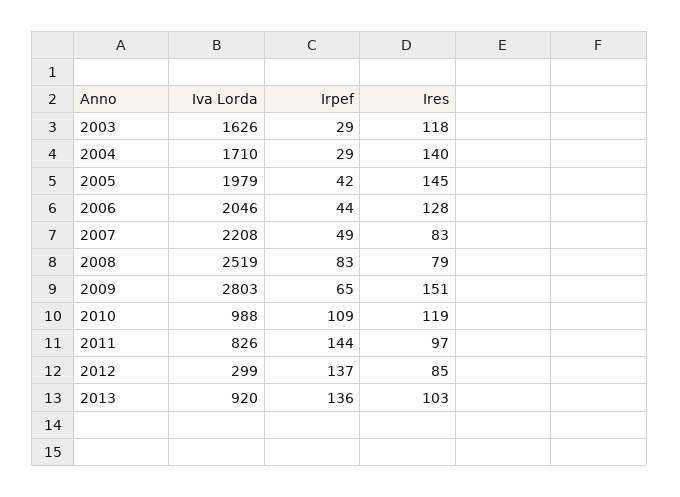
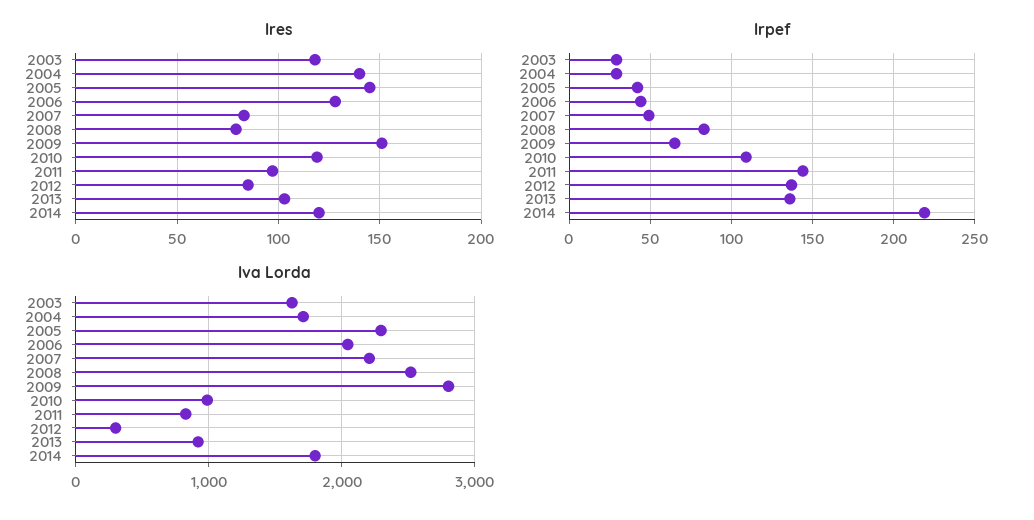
Iva Lorda, 2005: 1979 -> 2300
Ires, 2014: none -> 120
Irpef, 2014: none -> 220
Iva Lorda, 2014: none -> 1800

